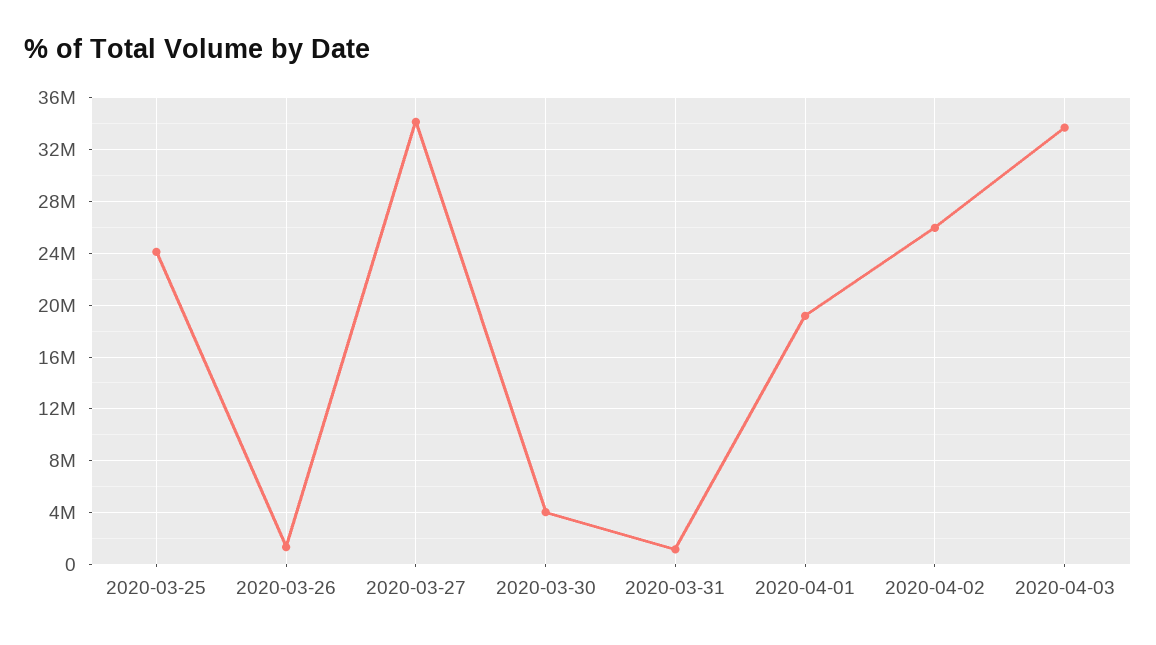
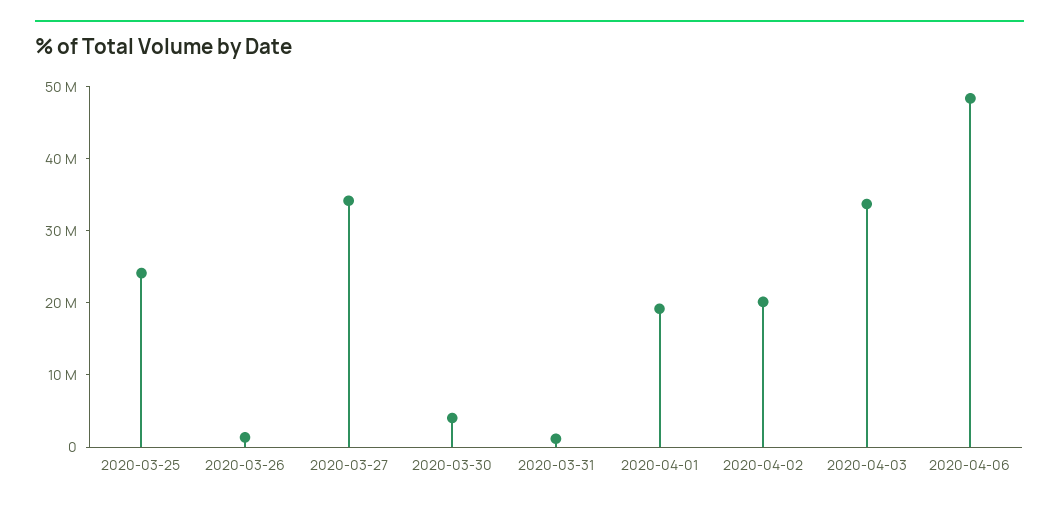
2020-04-02: 26000000 -> 20000000
2020-04-06: none -> 48000000

